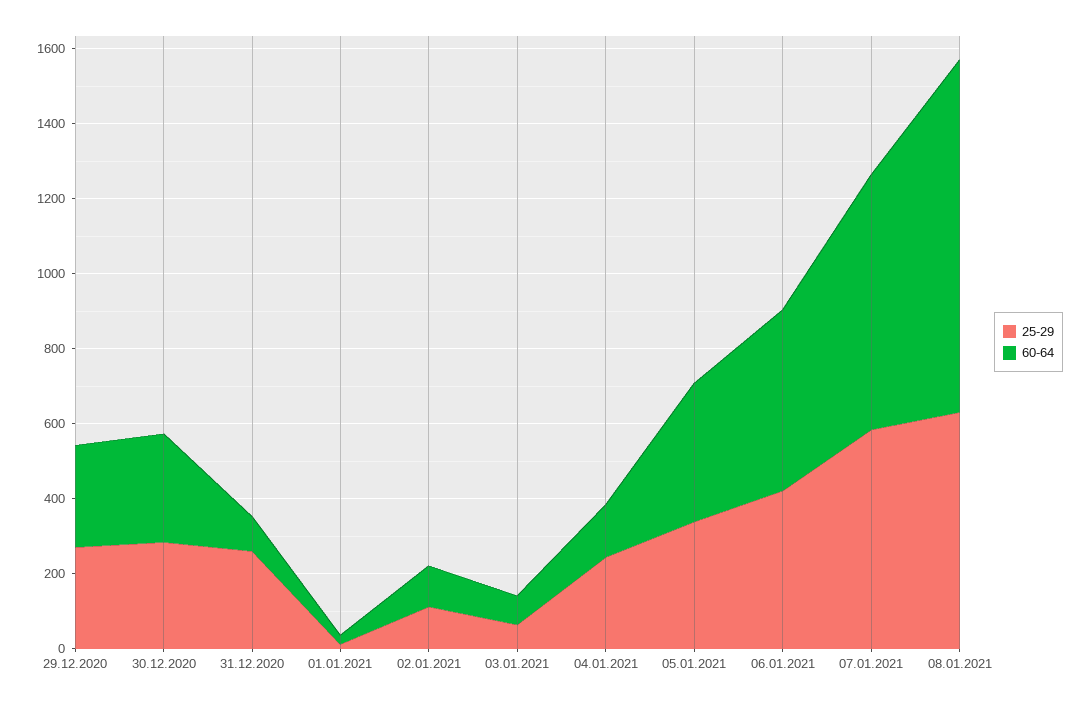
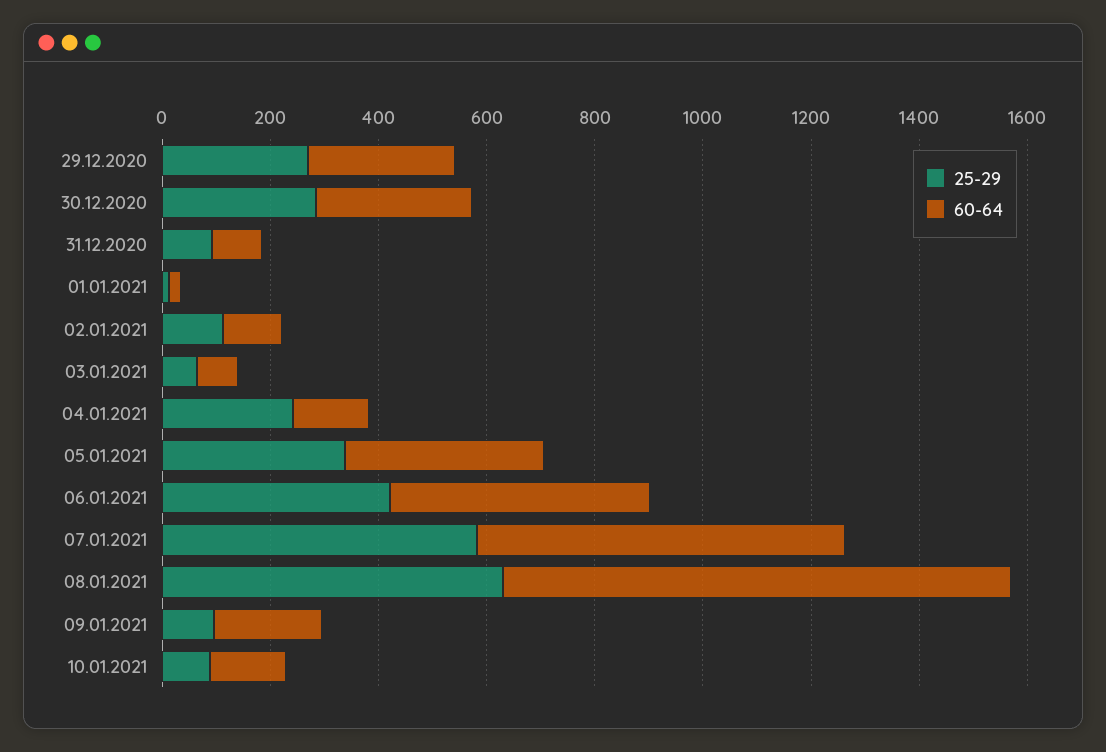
25-29, 31.12.2020: 250 -> 100
25-29, 09.01.2021: none -> 100
60-64, 09.01.2021: none -> 200
25-29, 10.01.2021: none -> 100
60-64, 10.01.2021: none -> 150

